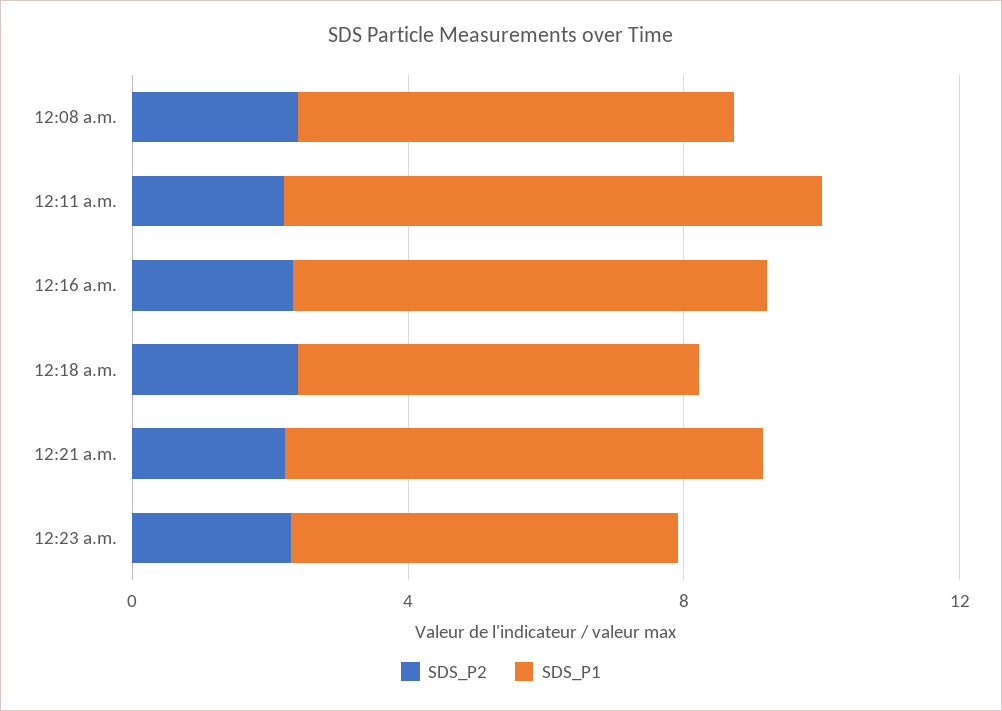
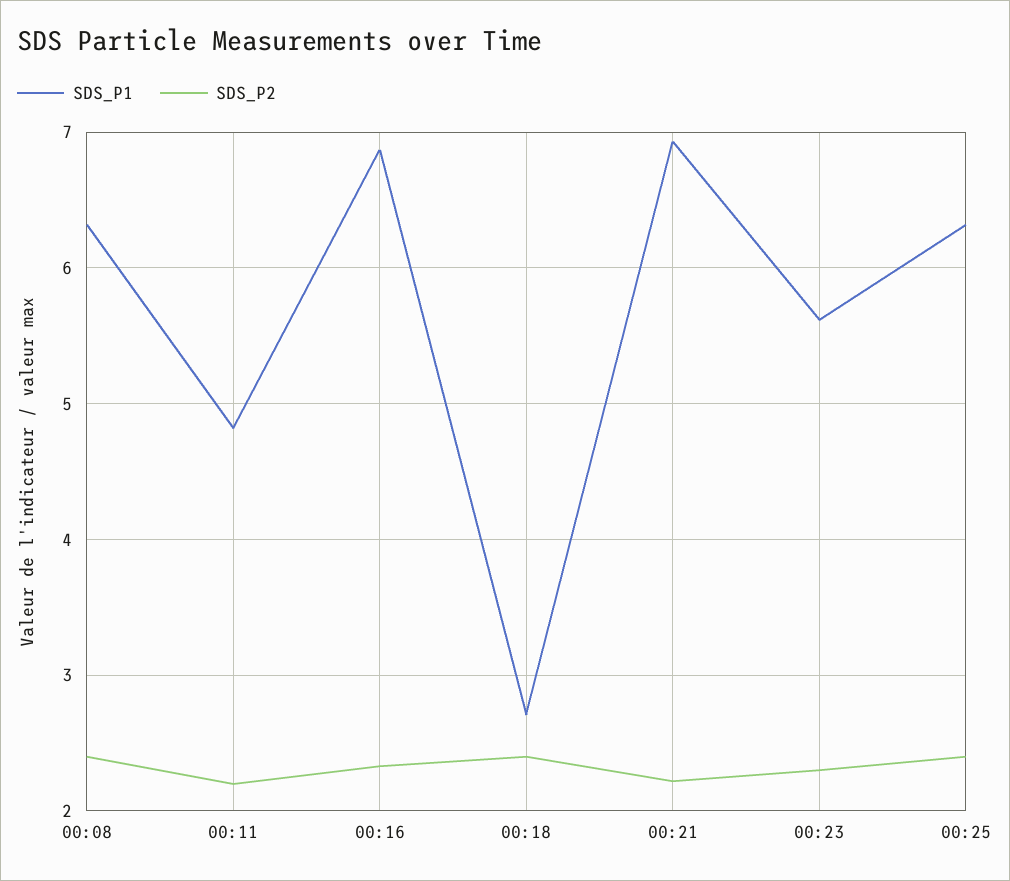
SDS_P1, 12:11 a.m.: 8 -> 4.8
SDS_P1, 12:18 a.m.: 6 -> 2.7
SDS_P1, 00:25: none -> 6.3
SDS_P2, 00:25: none -> 2.4

